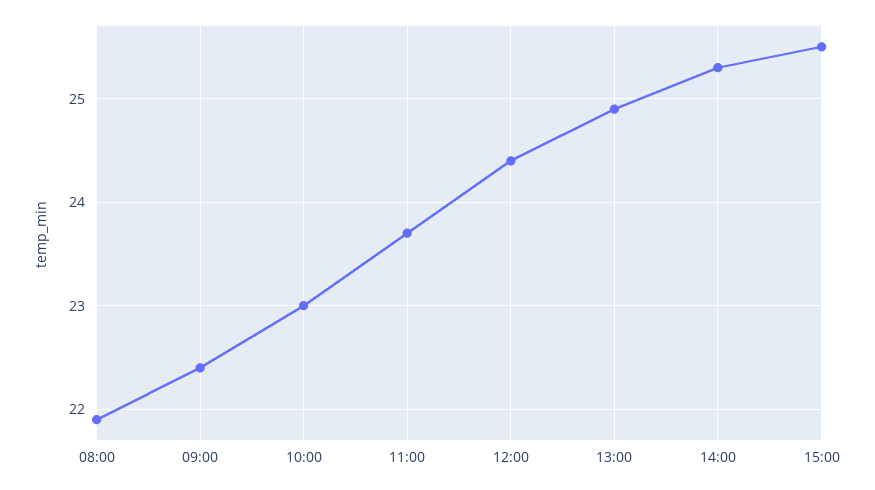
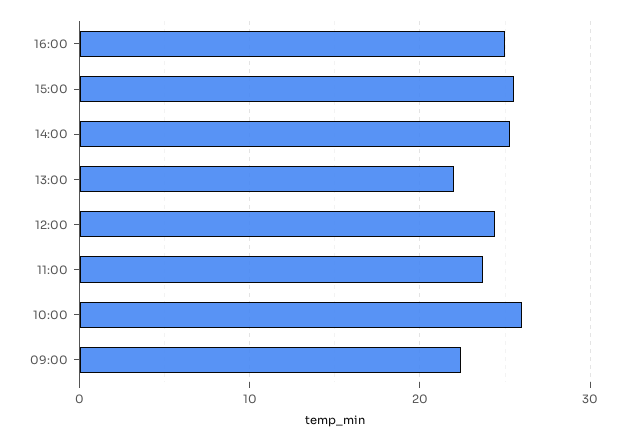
08:00: 21.9 -> none
10:00: 23 -> 26
13:00: 24.9 -> 22
16:00: none -> 25

